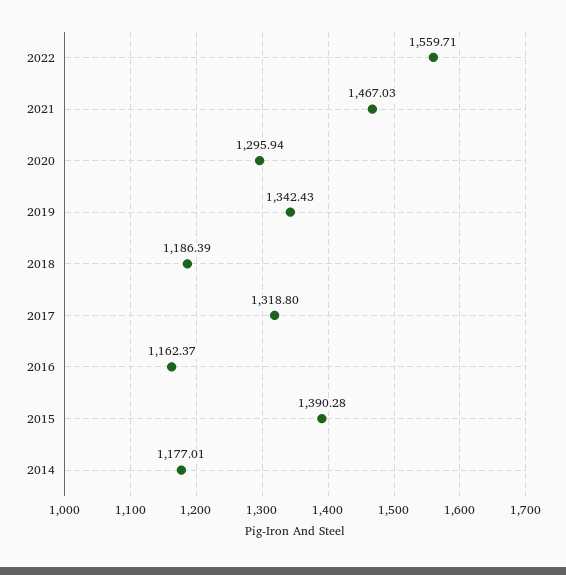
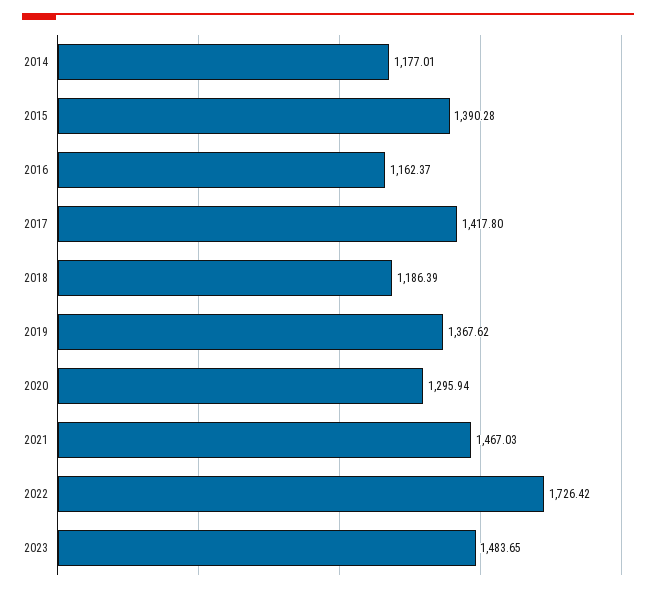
2022: 1559.71 -> 1726.42
2019: 1342.43 -> 1367.62
2017: 1318.8 -> 1417.8
2023: none -> 1483.65

